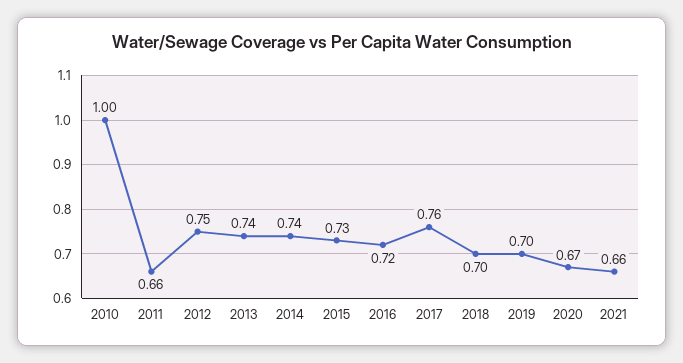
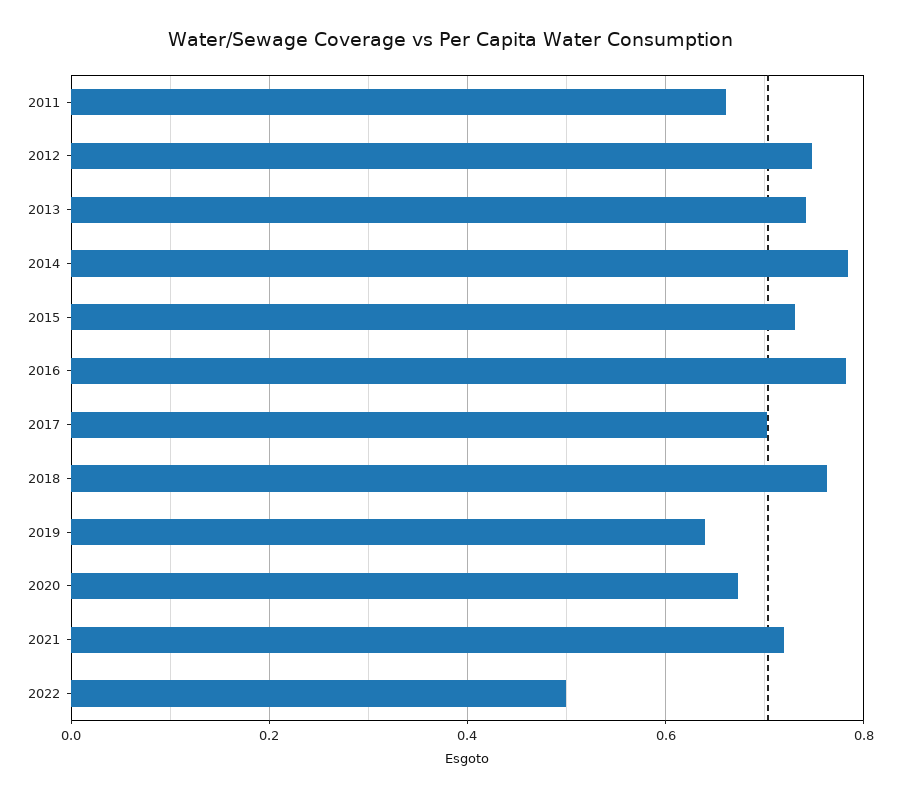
2010: 1 -> none
2014: 0.74 -> 0.78
2016: 0.72 -> 0.78
2017: 0.76 -> 0.7
2018: 0.7 -> 0.76
2019: 0.7 -> 0.64
2021: 0.66 -> 0.72
2022: none -> 0.5

